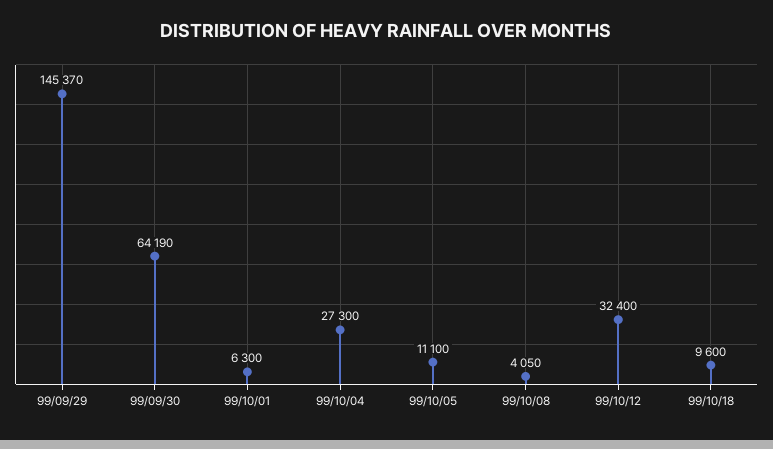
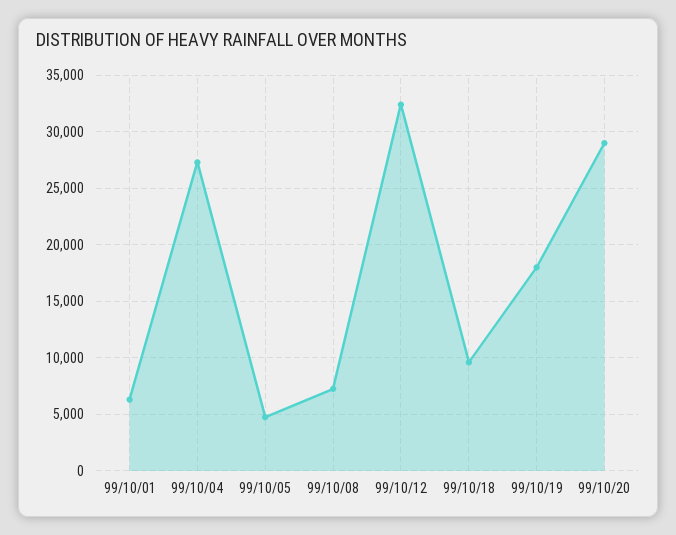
99/09/29: 145370 -> none
99/09/30: 64190 -> none
99/10/05: 11100 -> 5000
99/10/08: 4050 -> 7000
99/10/19: none -> 18000
99/10/20: none -> 29000

